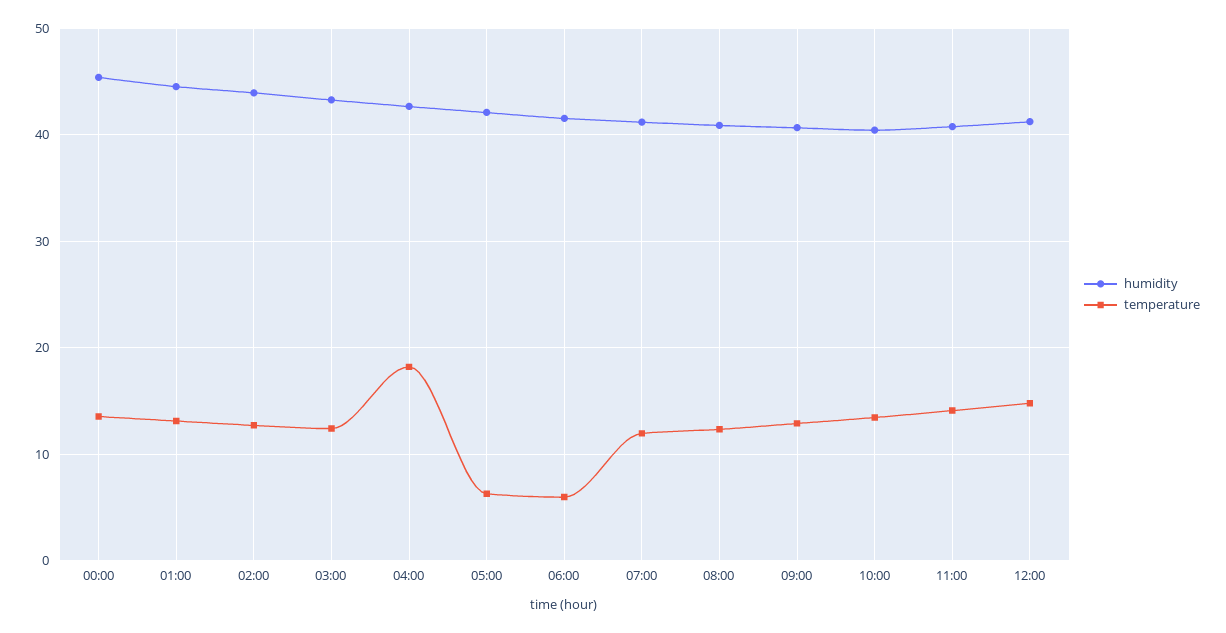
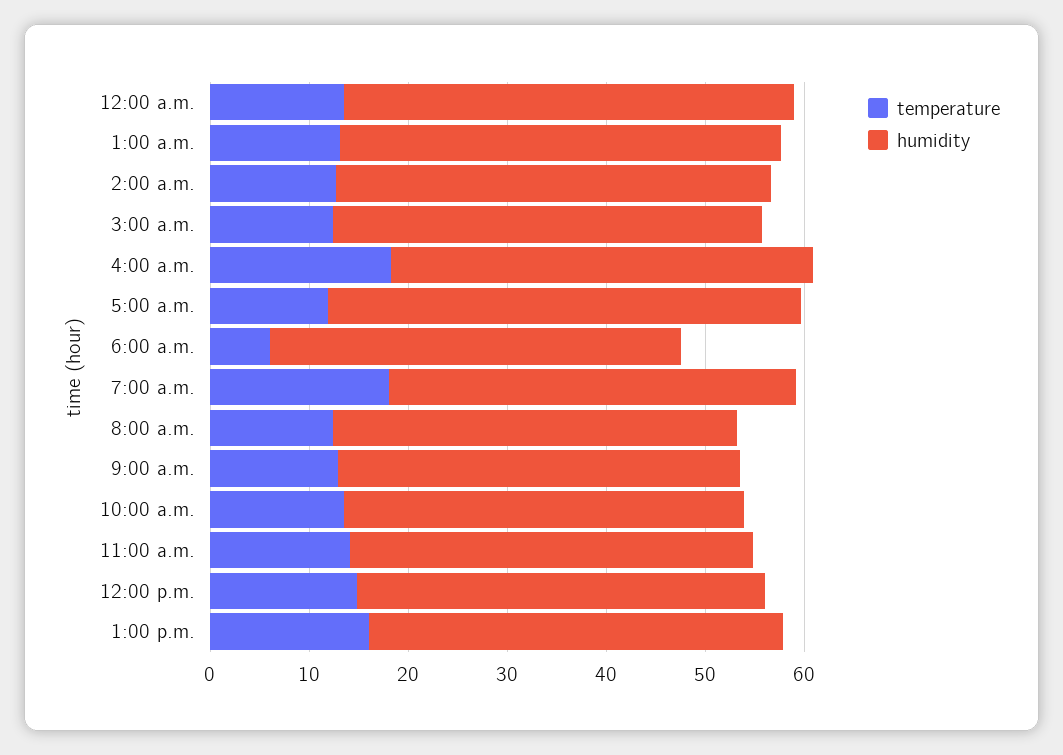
humidity, 05:00: 42 -> 48
temperature, 05:00: 6 -> 12
temperature, 07:00: 12 -> 18
temperature, 1:00 p.m.: none -> 16
humidity, 1:00 p.m.: none -> 42

